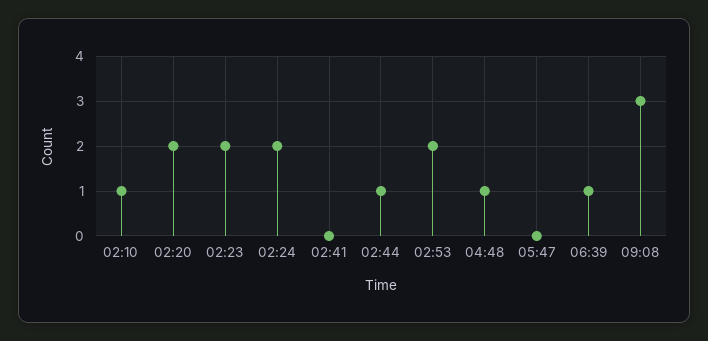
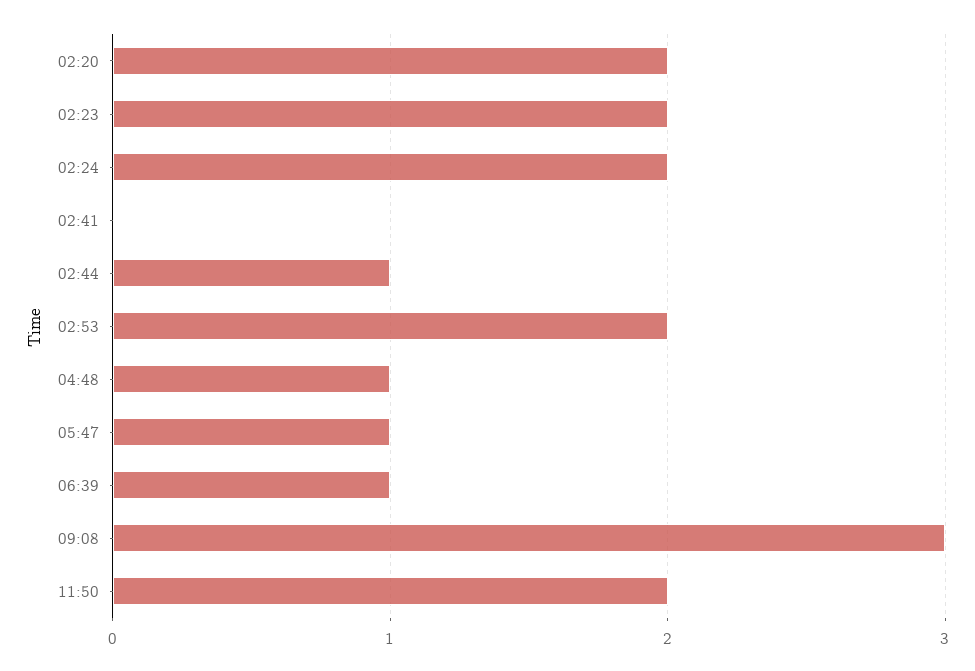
02:10: 1 -> none
05:47: 0 -> 1
11:50: none -> 2

